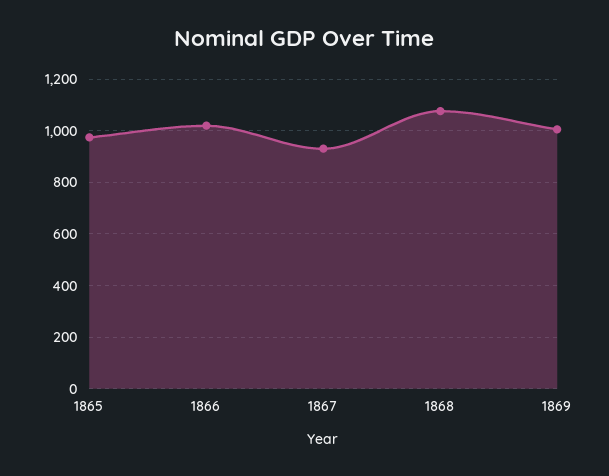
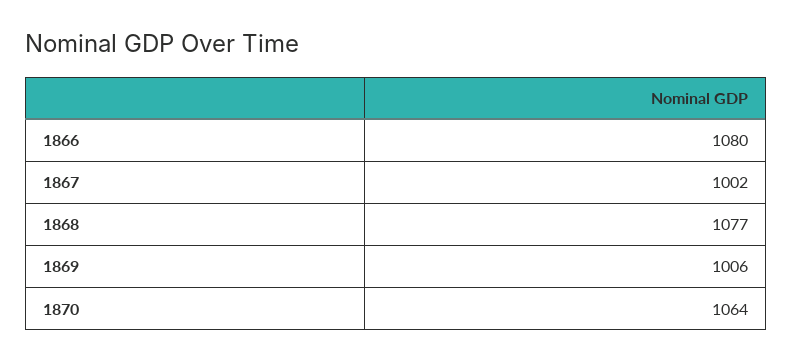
1865: 975 -> none
1866: 1025 -> 1080
1867: 925 -> 1002
1870: none -> 1064

